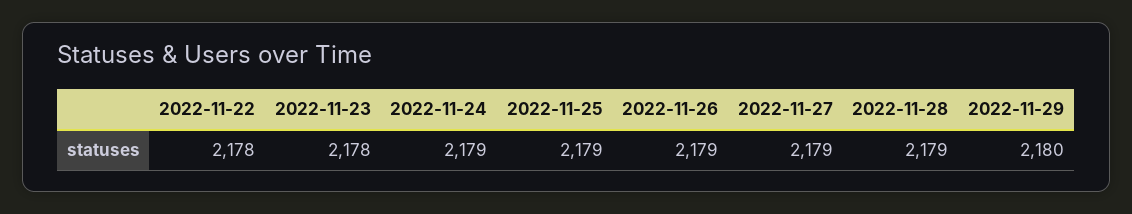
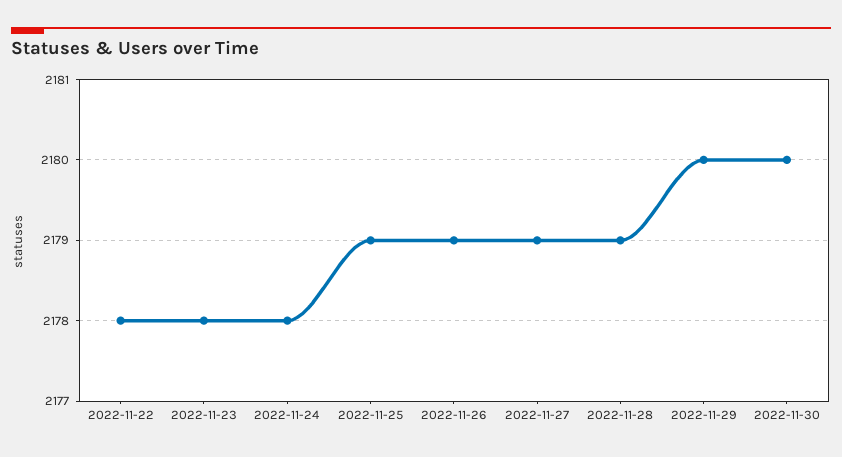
2022-11-24: 2179 -> 2178
2022-11-30: none -> 2180

